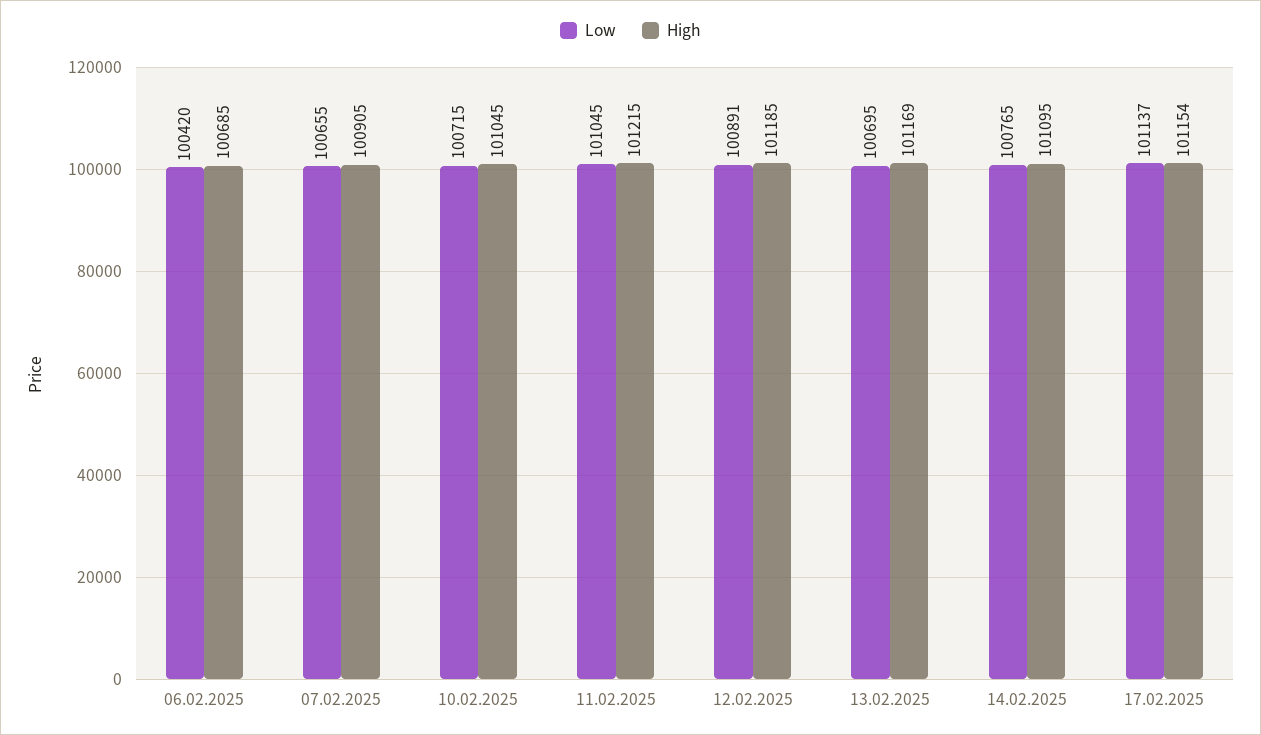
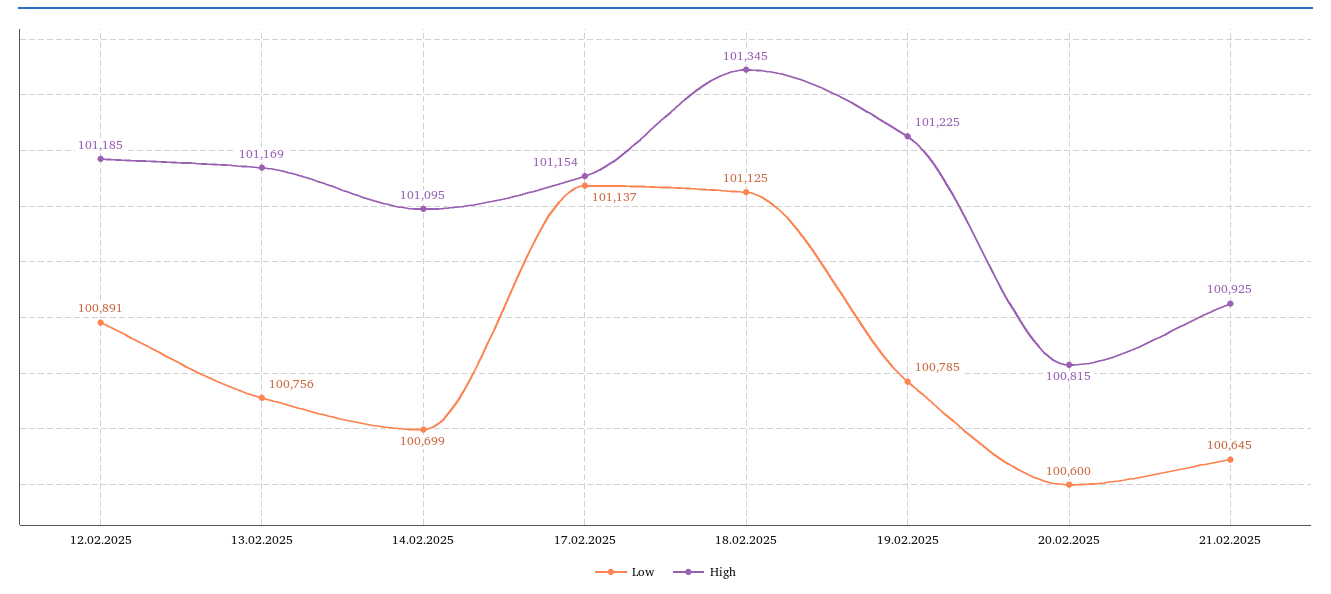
Low, 06.02.2025: 100420 -> none
High, 06.02.2025: 100685 -> none
Low, 07.02.2025: 100655 -> none
High, 07.02.2025: 100905 -> none
Low, 10.02.2025: 100715 -> none
High, 10.02.2025: 101045 -> none
Low, 11.02.2025: 101045 -> none
High, 11.02.2025: 101215 -> none
Low, 13.02.2025: 100695 -> 100756
Low, 14.02.2025: 100765 -> 100699
Low, 18.02.2025: none -> 101125
High, 18.02.2025: none -> 101345
Low, 19.02.2025: none -> 100785
High, 19.02.2025: none -> 101225
Low, 20.02.2025: none -> 100600
High, 20.02.2025: none -> 100815
Low, 21.02.2025: none -> 100645
High, 21.02.2025: none -> 100925

